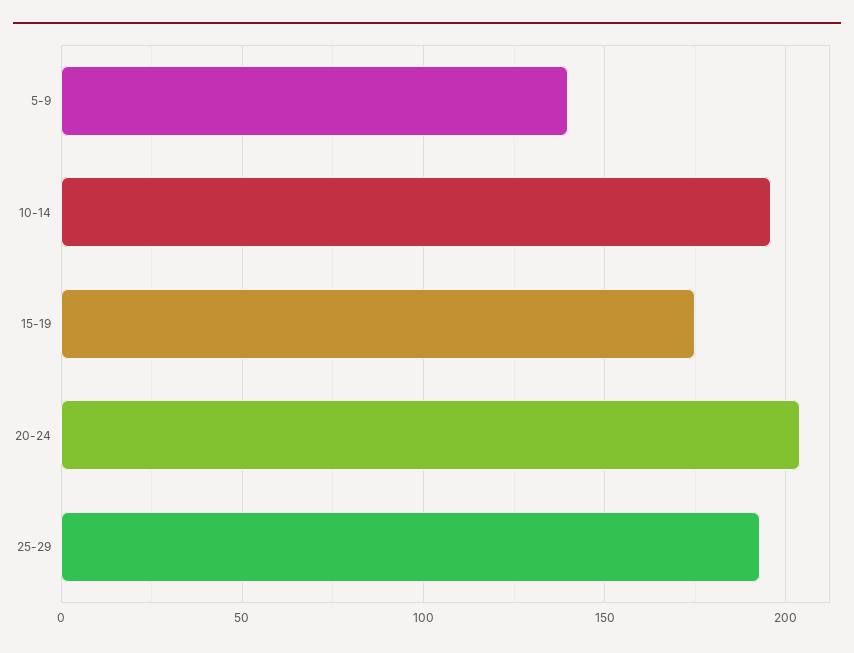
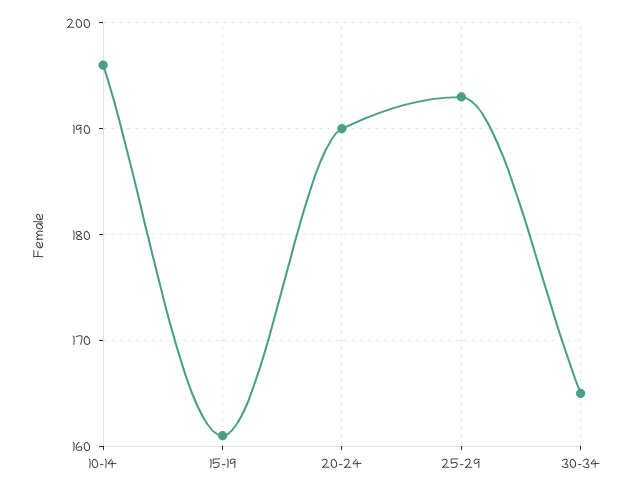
5-9: 140 -> none
15-19: 175 -> 161
20-24: 205 -> 190
30-34: none -> 165

